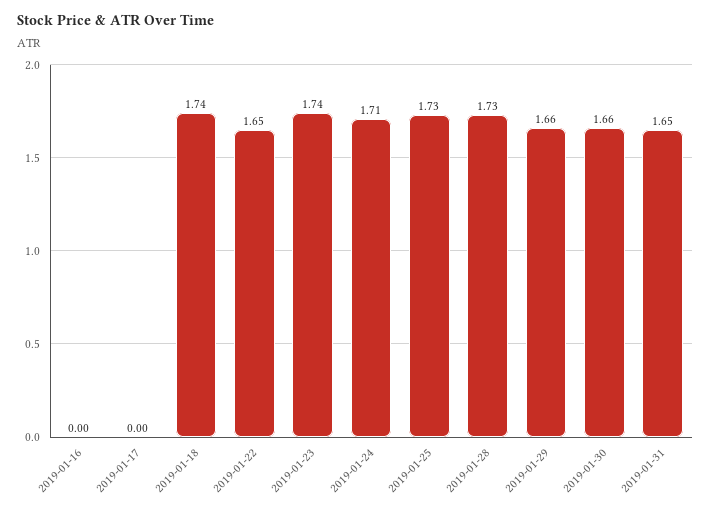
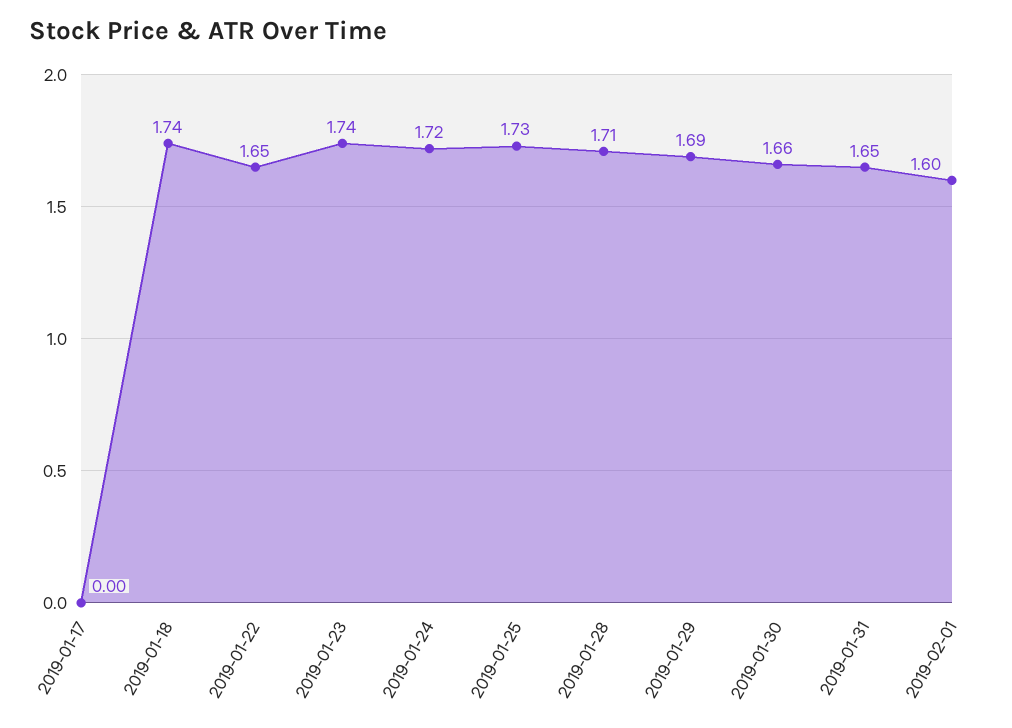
2019-01-16: 0 -> none
2019-01-24: 1.71 -> 1.72
2019-01-28: 1.73 -> 1.71
2019-01-29: 1.66 -> 1.69
2019-02-01: none -> 1.6

